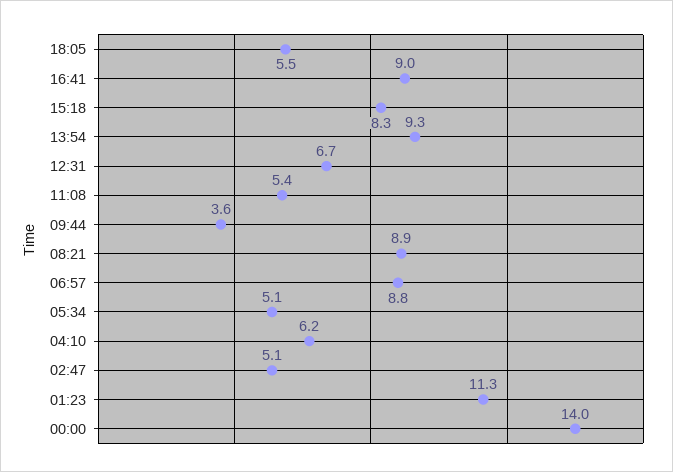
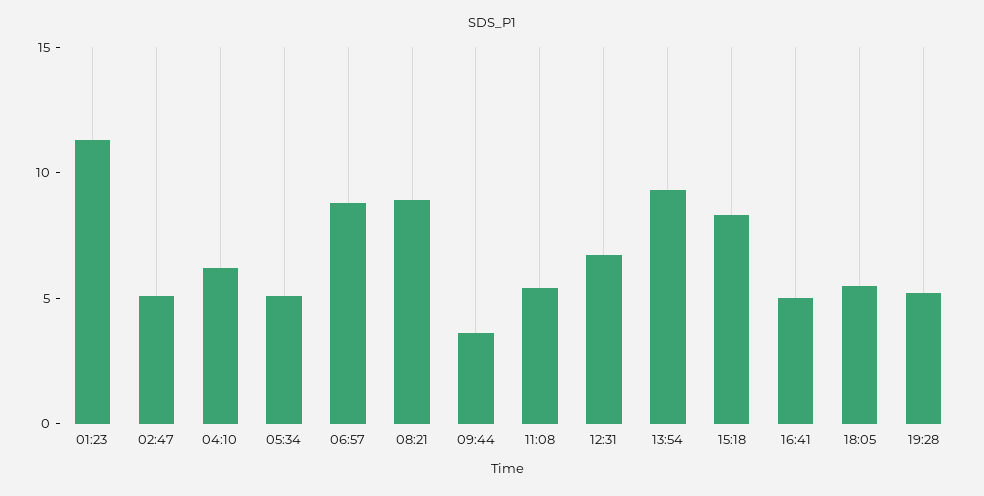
16:41: 9 -> 5
00:00: 14 -> none
19:28: none -> 5

